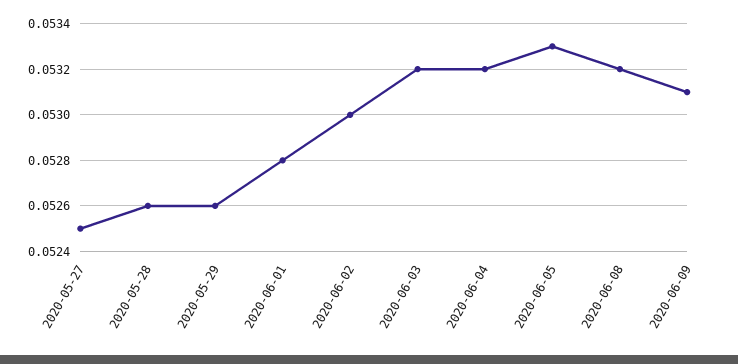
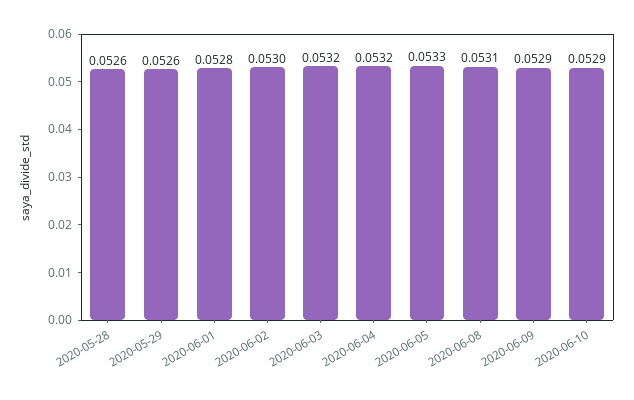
2020-05-27: 0.0525 -> none
2020-06-08: 0.0532 -> 0.0531
2020-06-09: 0.0531 -> 0.0529
2020-06-10: none -> 0.0529

